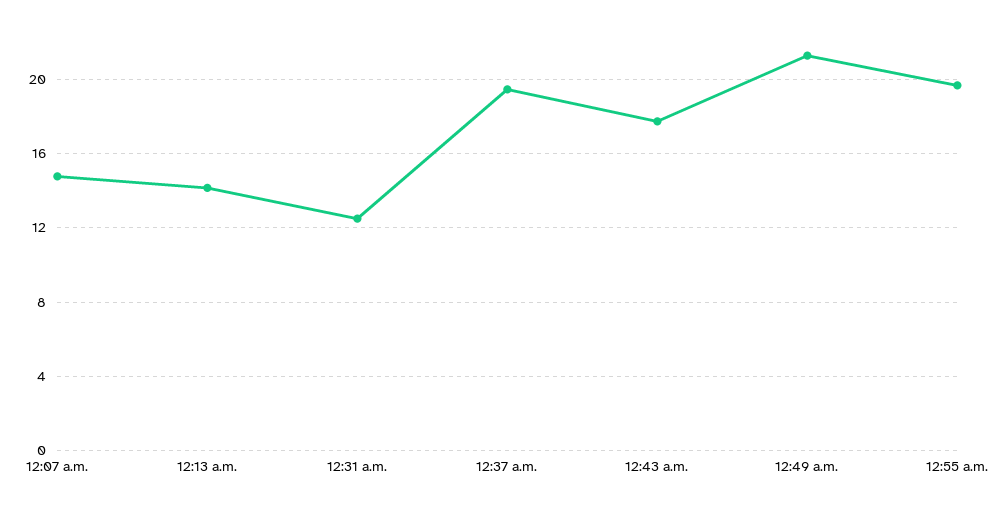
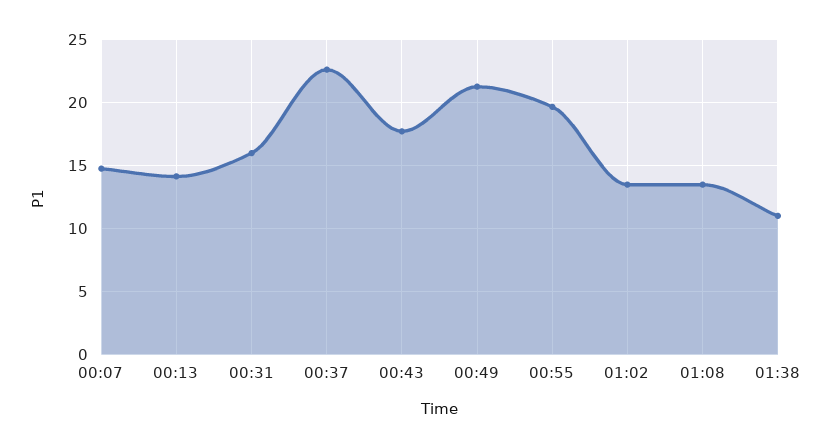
12:31 a.m.: 12.5 -> 16
12:37 a.m.: 19.5 -> 22.5
01:02: none -> 13.5
01:08: none -> 13.5
01:38: none -> 11

